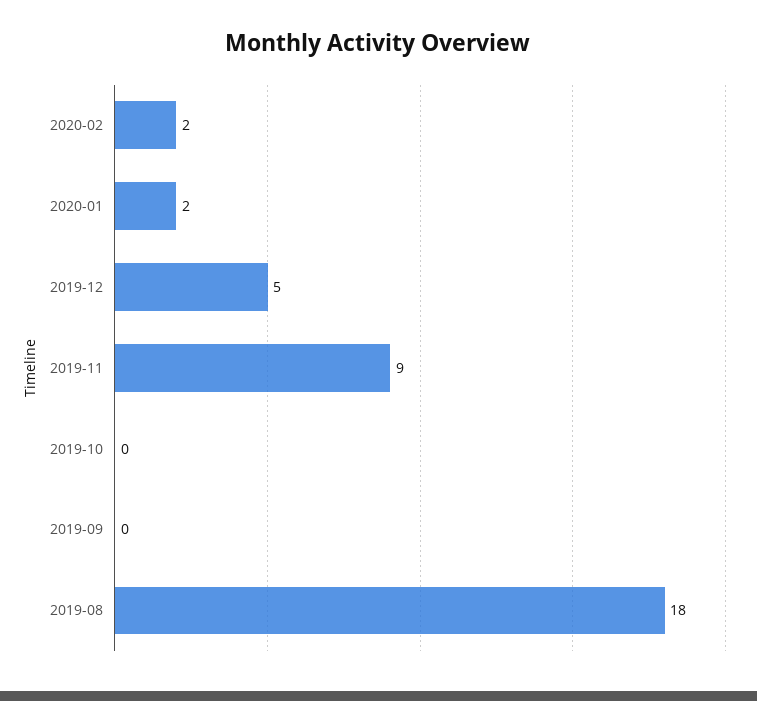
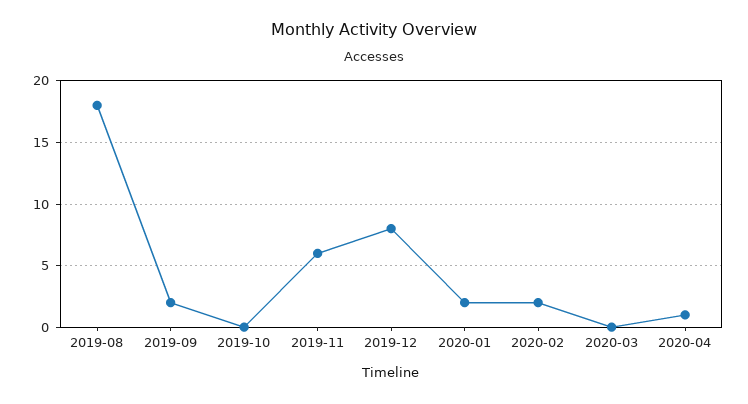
2019-12: 5 -> 8
2019-11: 9 -> 6
2019-09: 0 -> 2
2020-03: none -> 0
2020-04: none -> 1

